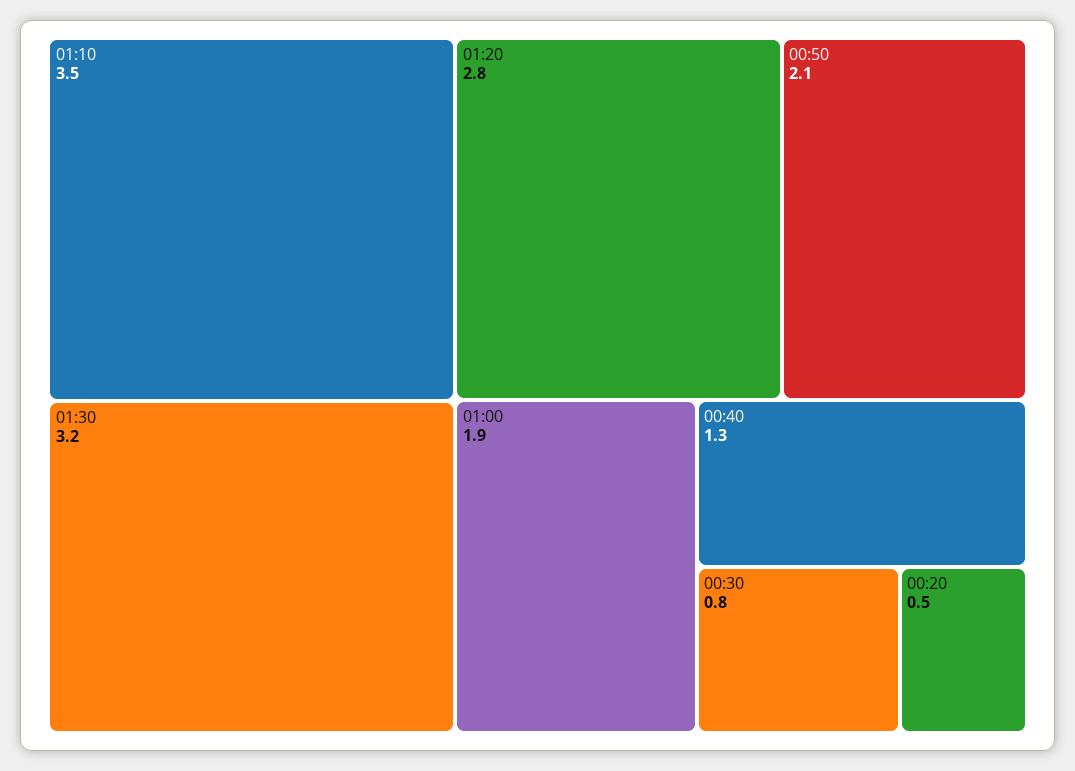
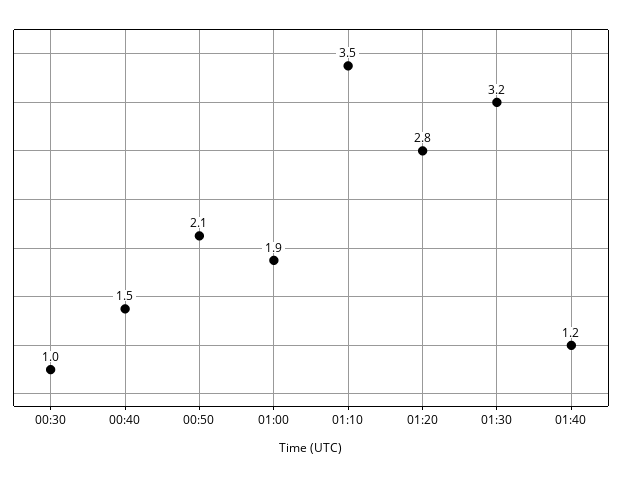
00:40: 1.3 -> 1.5
00:30: 0.8 -> 1
00:20: 0.5 -> none
01:40: none -> 1.2

